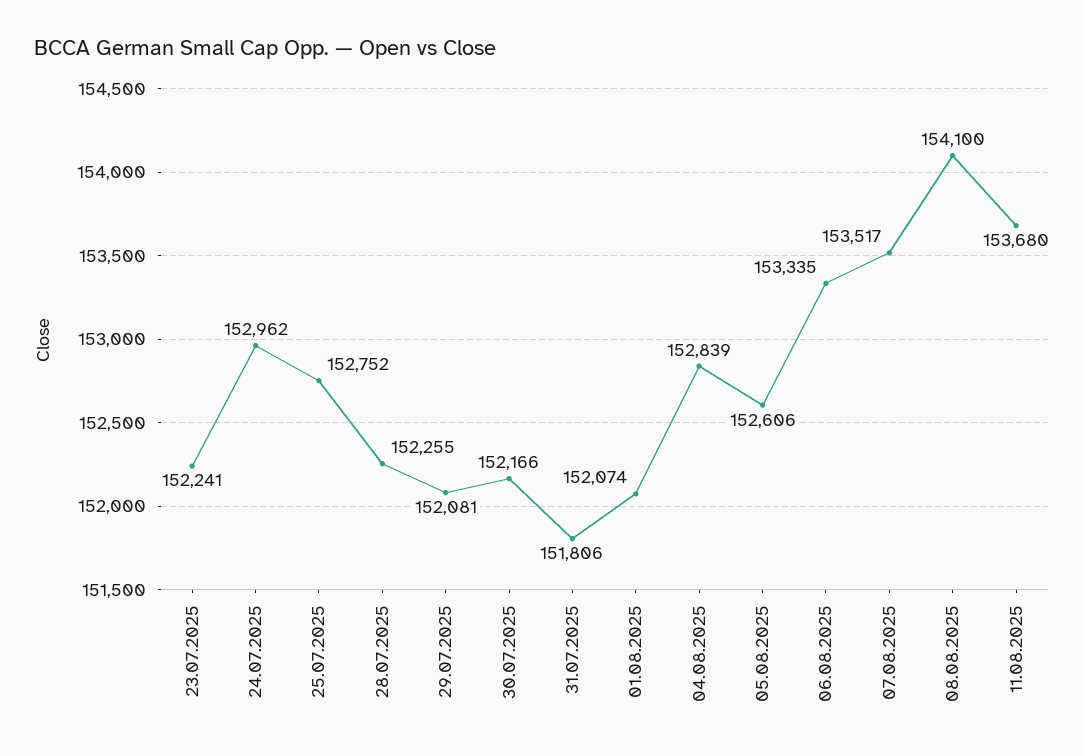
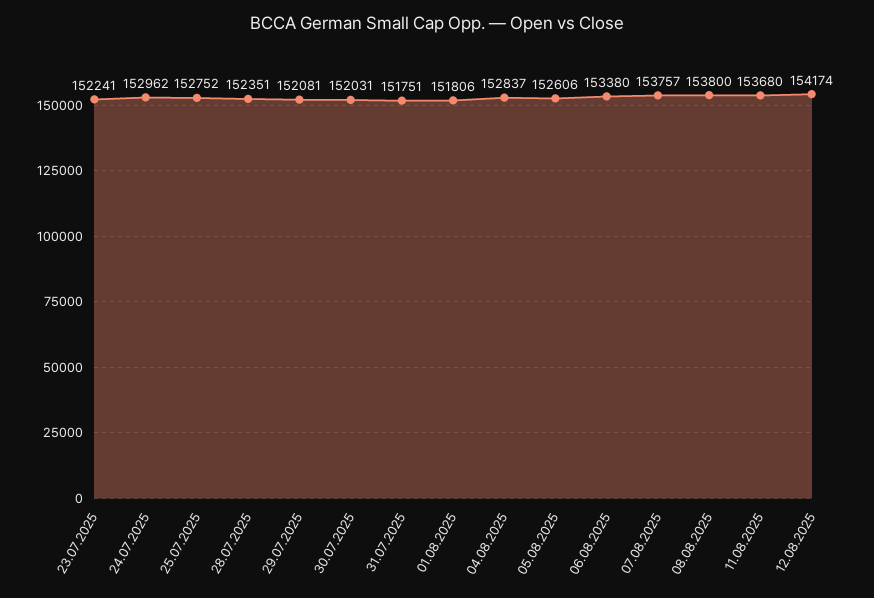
28.07.2025: 152255 -> 152351
30.07.2025: 152166 -> 152031
31.07.2025: 151806 -> 151751
01.08.2025: 152074 -> 151806
04.08.2025: 152839 -> 152837
06.08.2025: 153335 -> 153380
07.08.2025: 153517 -> 153757
08.08.2025: 154100 -> 153800
12.08.2025: none -> 154174

